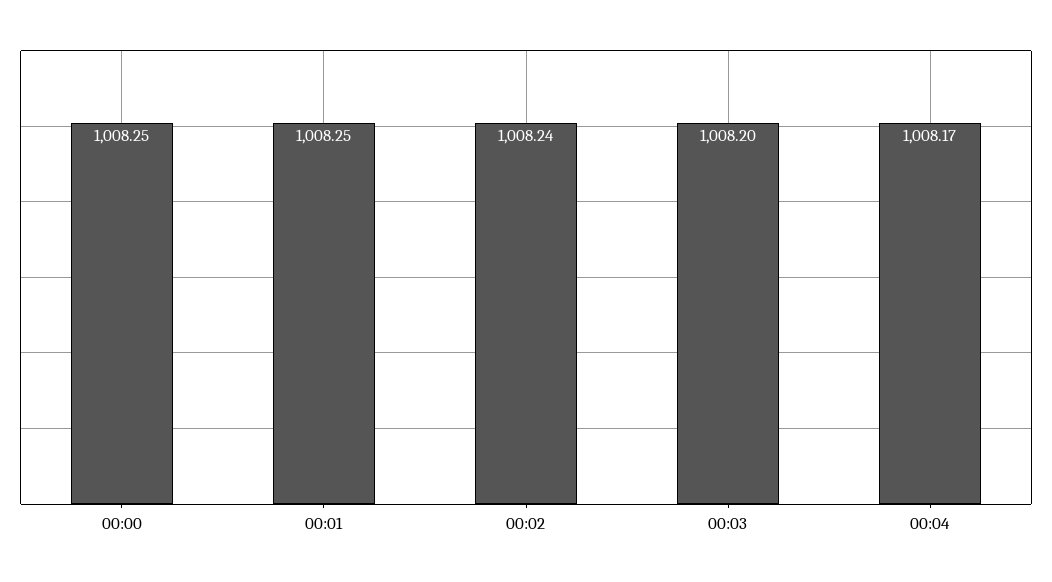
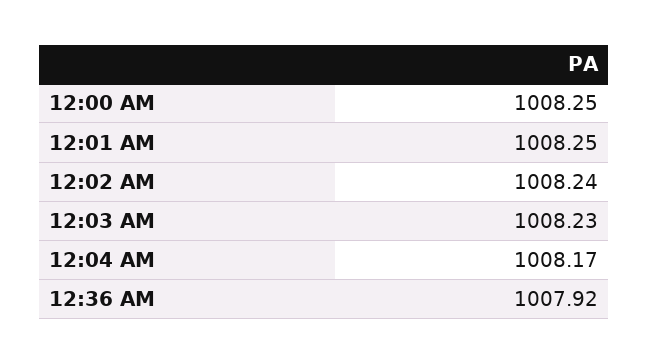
00:03: 1008.2 -> 1008.23
12:36 AM: none -> 1007.92

